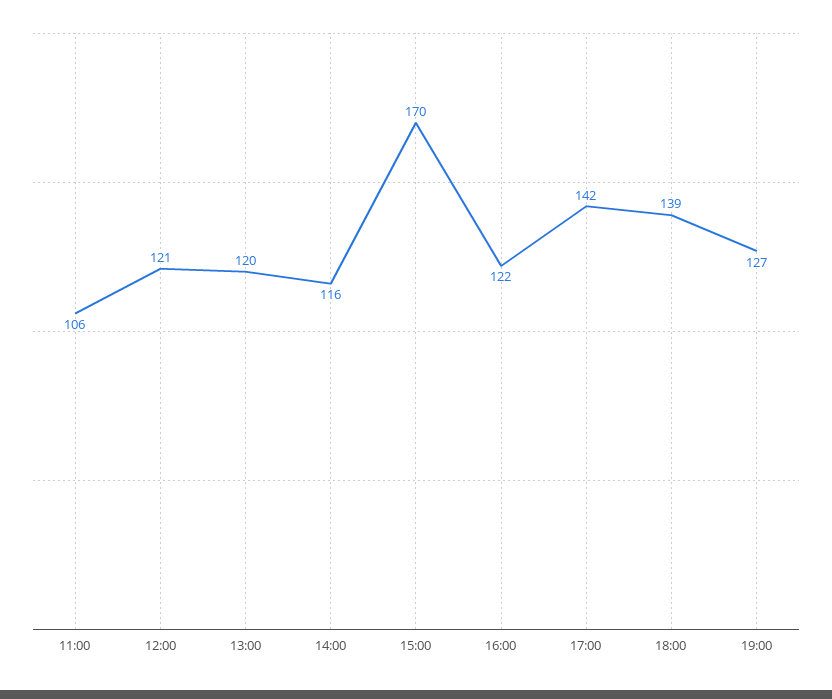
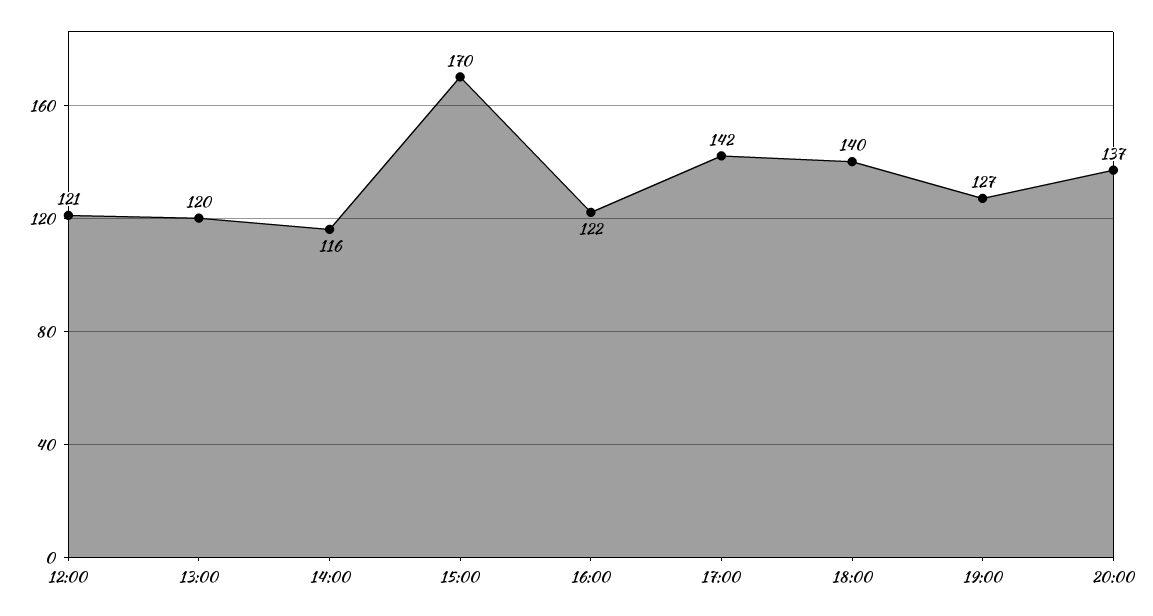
11:00: 106 -> none
18:00: 139 -> 140
20:00: none -> 137

